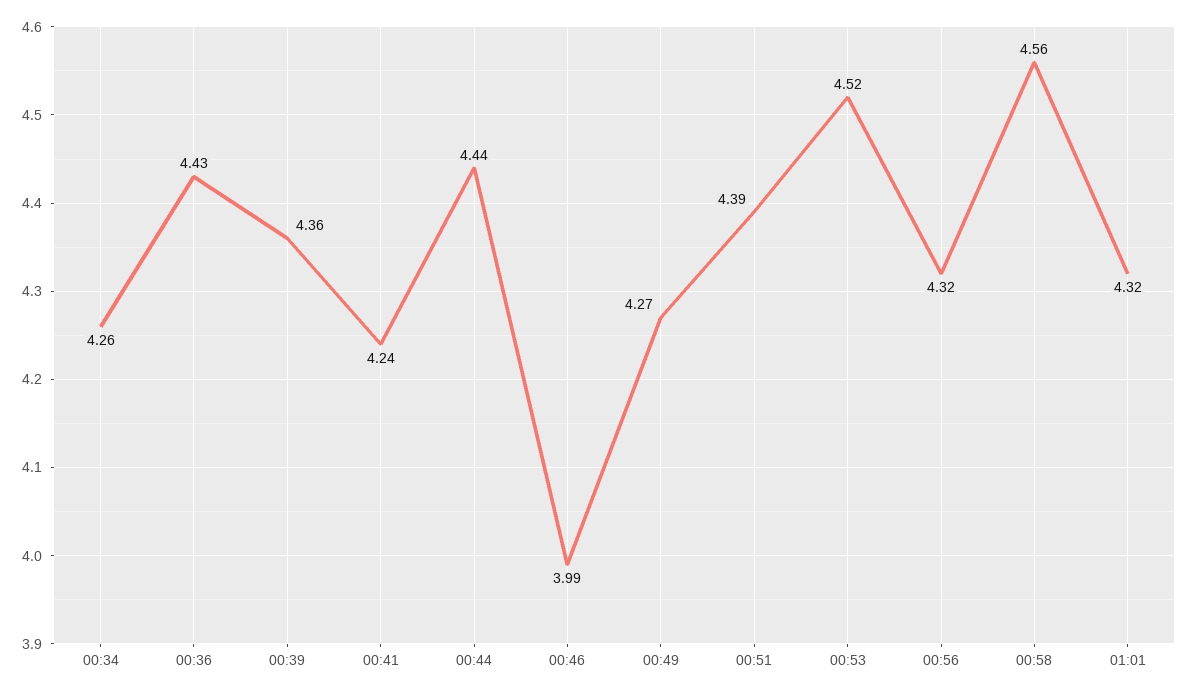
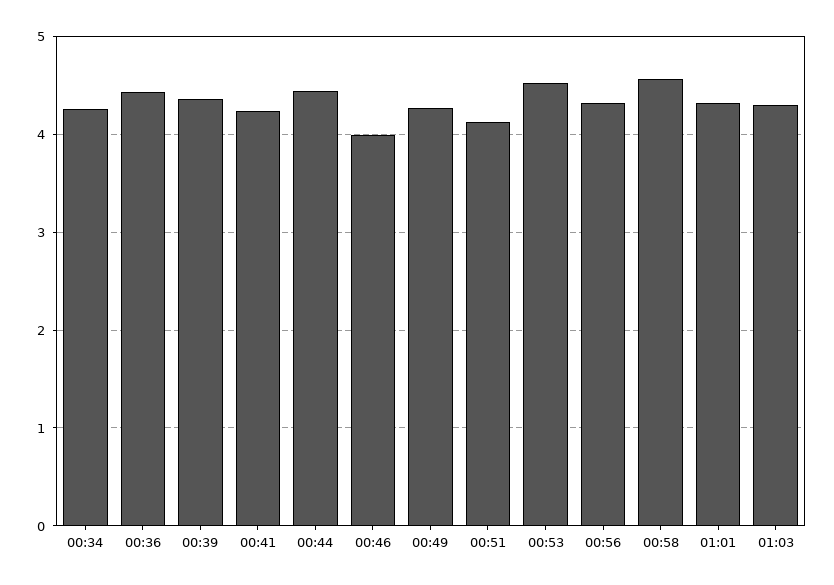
00:51: 4.39 -> 4.1
01:03: none -> 4.3

